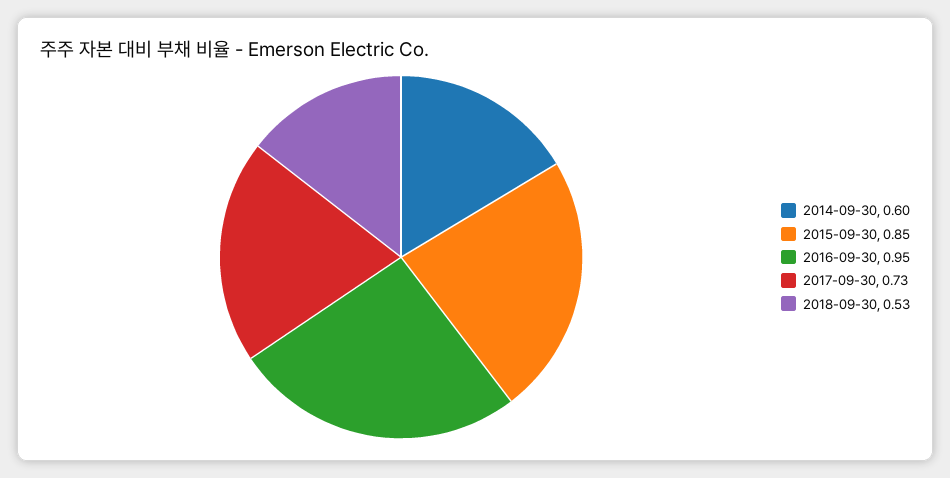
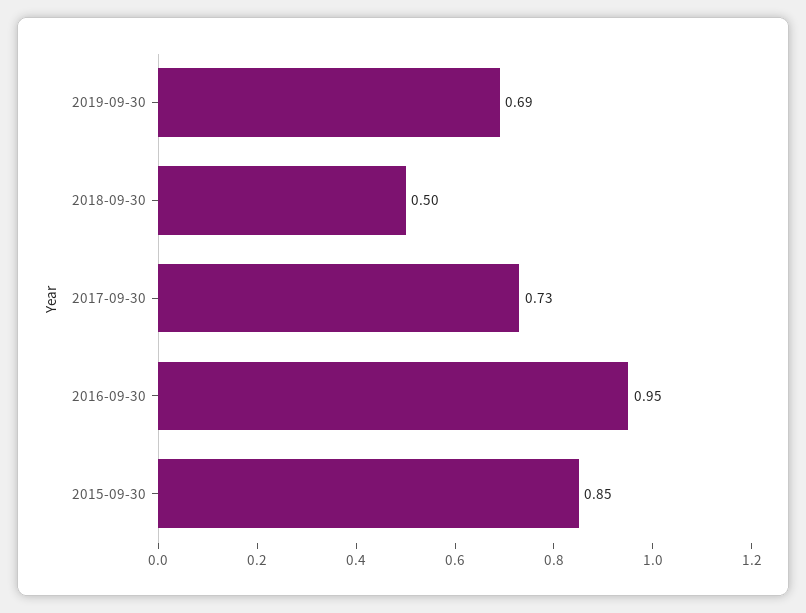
2014-09-30: 0.6 -> none
2018-09-30: 0.53 -> 0.5
2019-09-30: none -> 0.69

